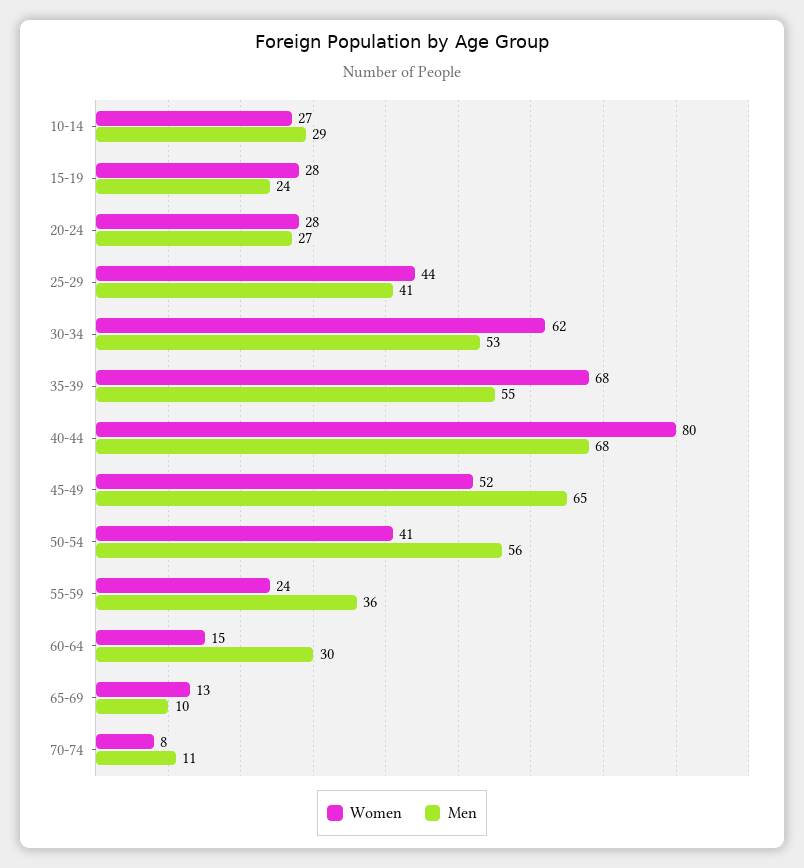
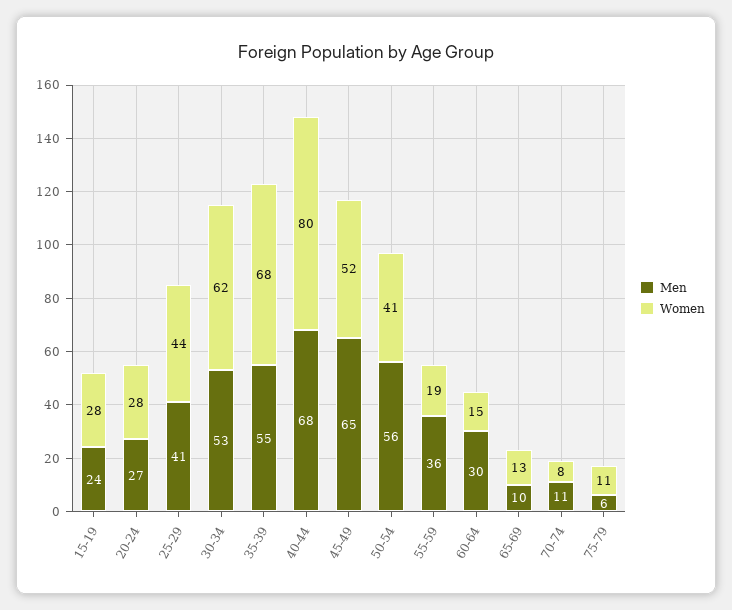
Women, 10-14: 27 -> none
Men, 10-14: 29 -> none
Women, 55-59: 24 -> 19
Men, 75-79: none -> 6
Women, 75-79: none -> 11

